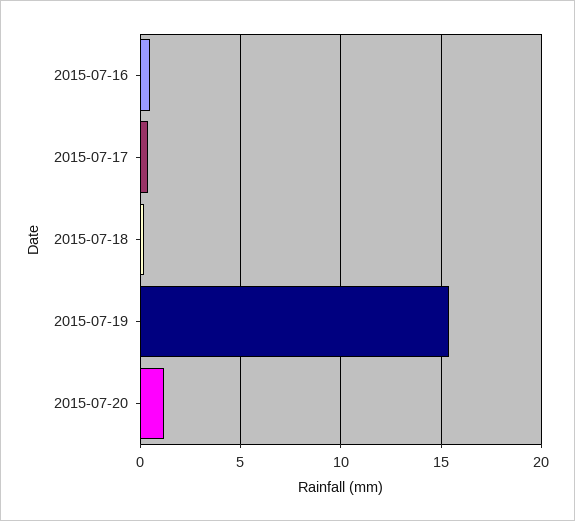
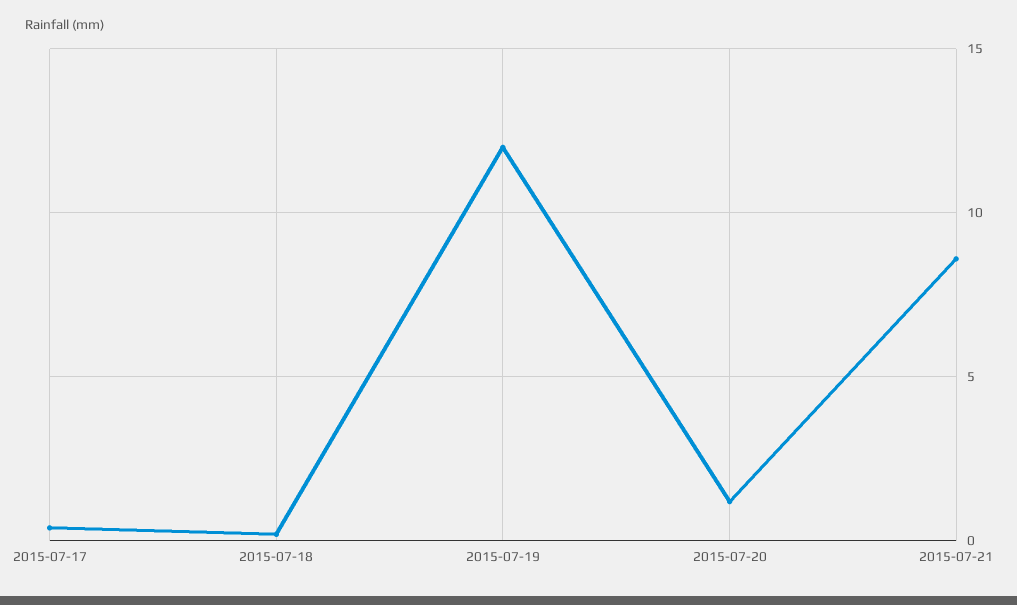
2015-07-16: 0.5 -> none
2015-07-19: 15.5 -> 12
2015-07-21: none -> 8.5

